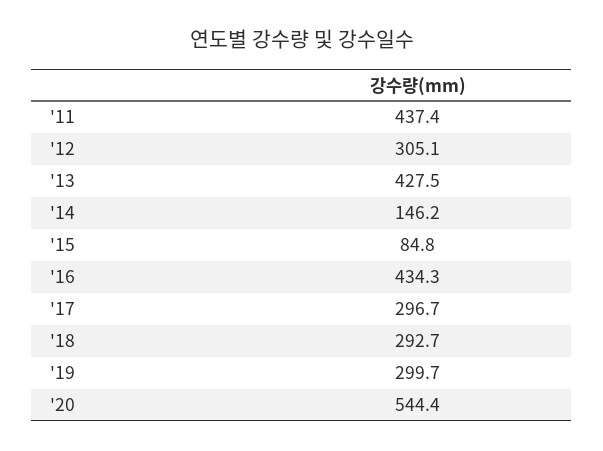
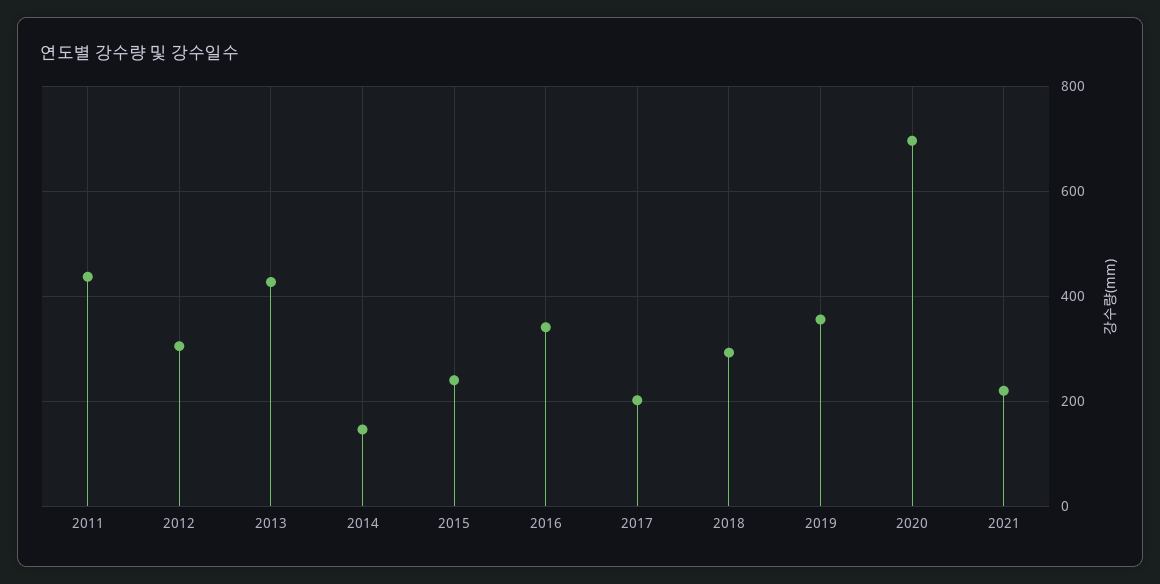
'15: 84.8 -> 240
'16: 434.3 -> 340
'17: 296.7 -> 200
'19: 299.7 -> 360
'20: 544.4 -> 700
2021: none -> 220

